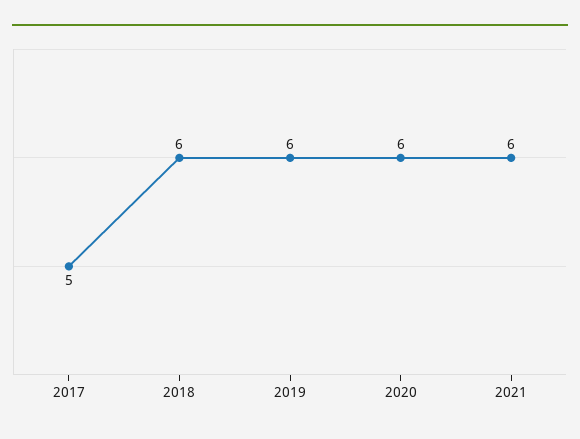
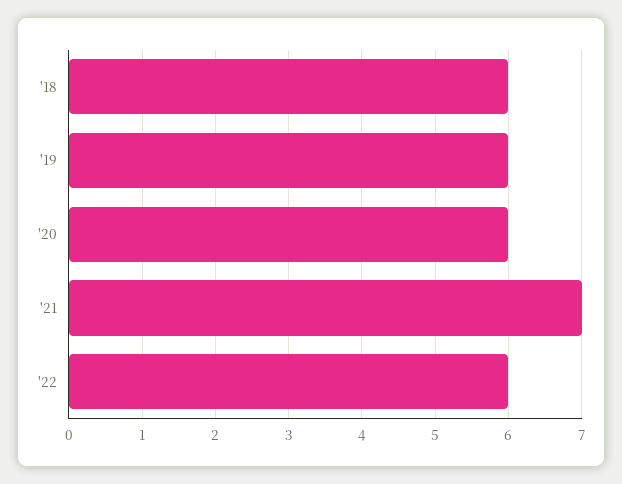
2017: 5 -> none
2021: 6 -> 7
'22: none -> 6

